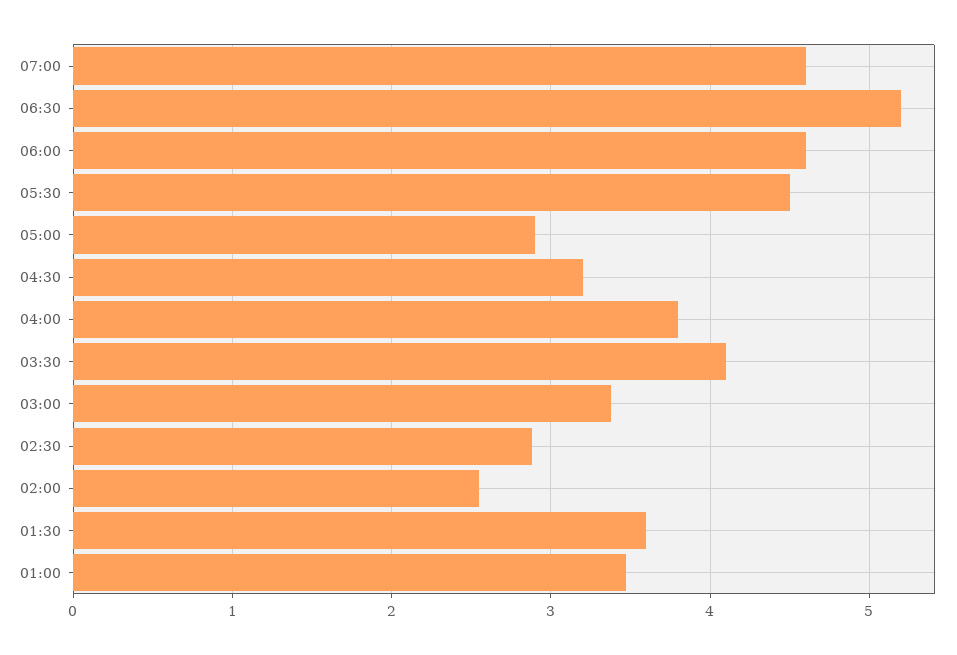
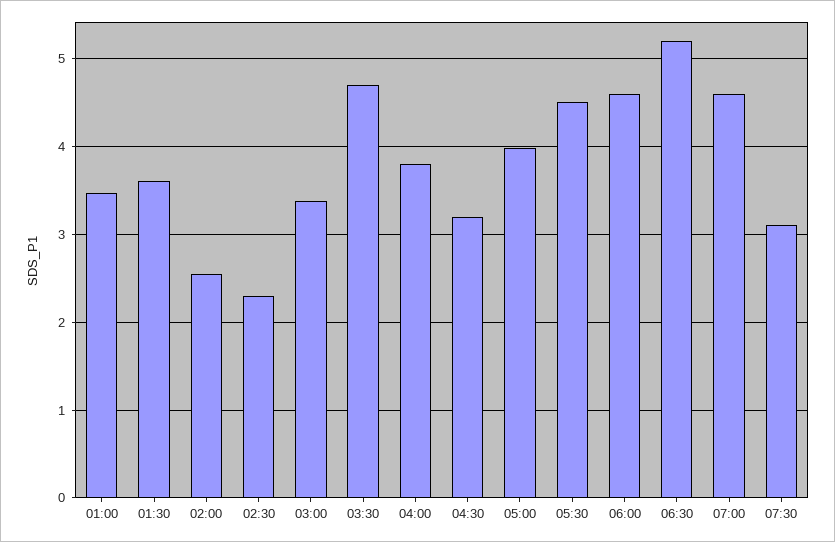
05:00: 2.9 -> 4
03:30: 4.1 -> 4.7
02:30: 2.9 -> 2.3
07:30: none -> 3.1

